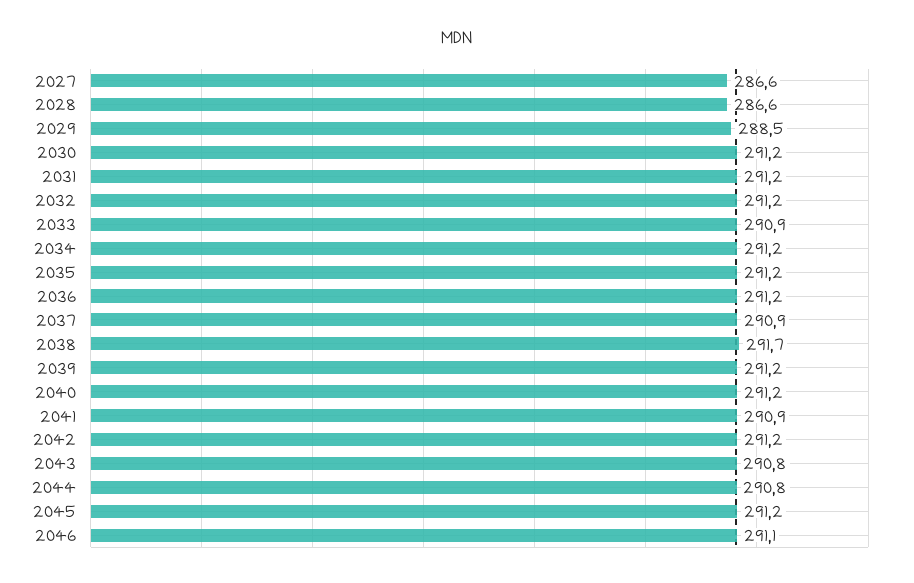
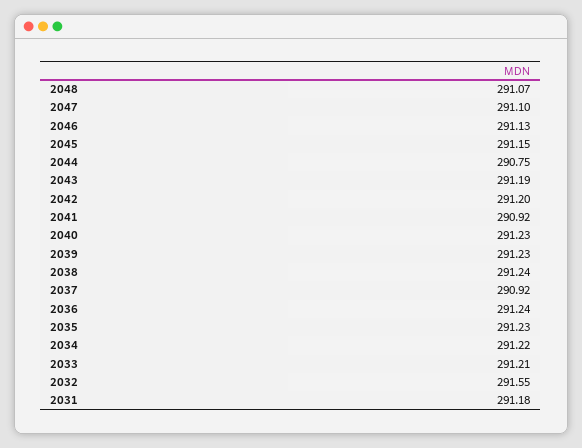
2027: 286.6 -> none
2028: 286.6 -> none
2029: 288.5 -> none
2030: 291.2 -> none
2032: 291.2 -> 291.55
2033: 290.9 -> 291.21
2038: 291.7 -> 291.24
2043: 290.8 -> 291.19
2048: none -> 291.07
2047: none -> 291.1

